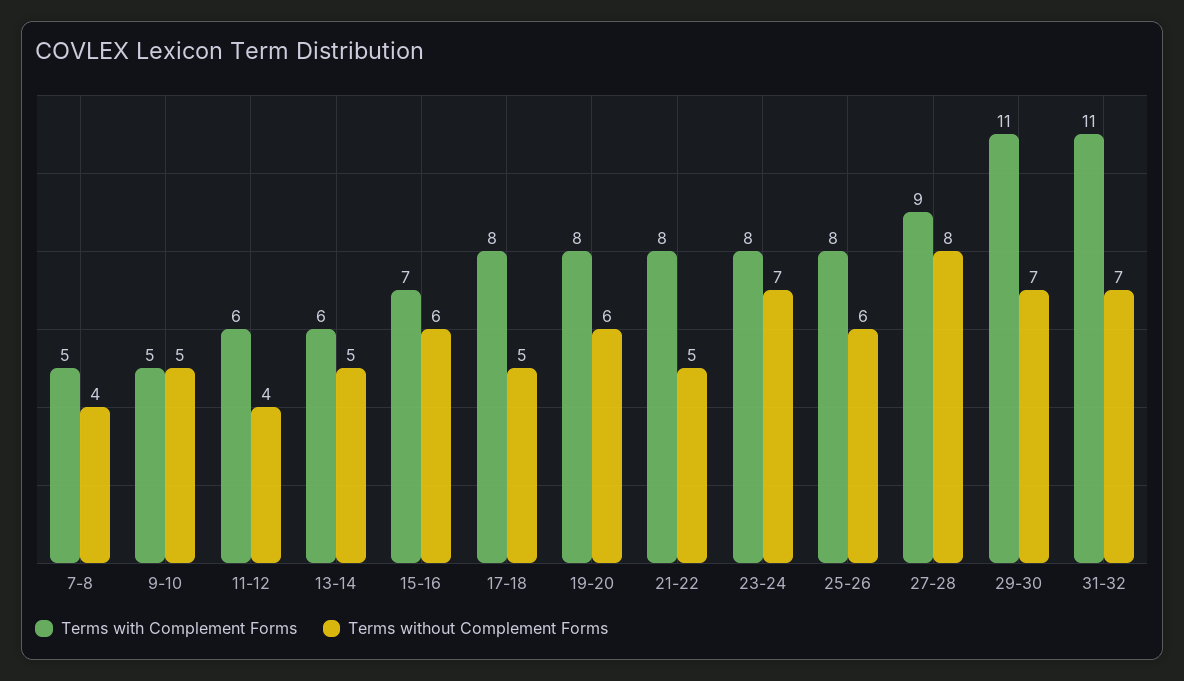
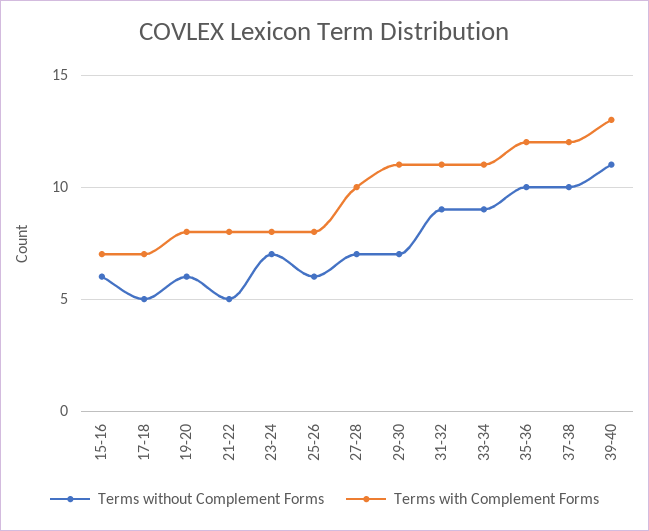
Terms with Complement Forms, 7-8: 5 -> none
Terms without Complement Forms, 7-8: 4 -> none
Terms with Complement Forms, 9-10: 5 -> none
Terms without Complement Forms, 9-10: 5 -> none
Terms with Complement Forms, 11-12: 6 -> none
Terms without Complement Forms, 11-12: 4 -> none
Terms with Complement Forms, 13-14: 6 -> none
Terms without Complement Forms, 13-14: 5 -> none
Terms with Complement Forms, 17-18: 8 -> 7
Terms with Complement Forms, 27-28: 9 -> 10
Terms without Complement Forms, 27-28: 8 -> 7
Terms without Complement Forms, 31-32: 7 -> 9
Terms without Complement Forms, 33-34: none -> 9
Terms with Complement Forms, 33-34: none -> 11
Terms without Complement Forms, 35-36: none -> 10
Terms with Complement Forms, 35-36: none -> 12
Terms without Complement Forms, 37-38: none -> 10
Terms with Complement Forms, 37-38: none -> 12
Terms without Complement Forms, 39-40: none -> 11
Terms with Complement Forms, 39-40: none -> 13

